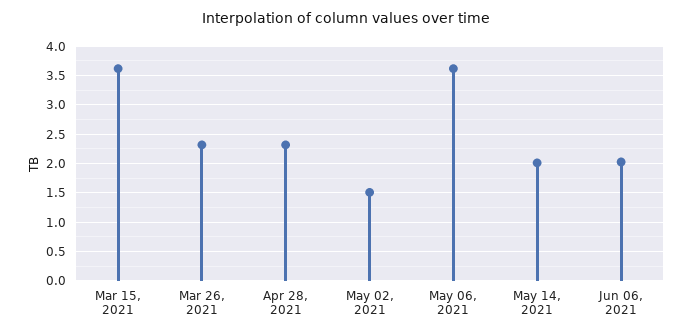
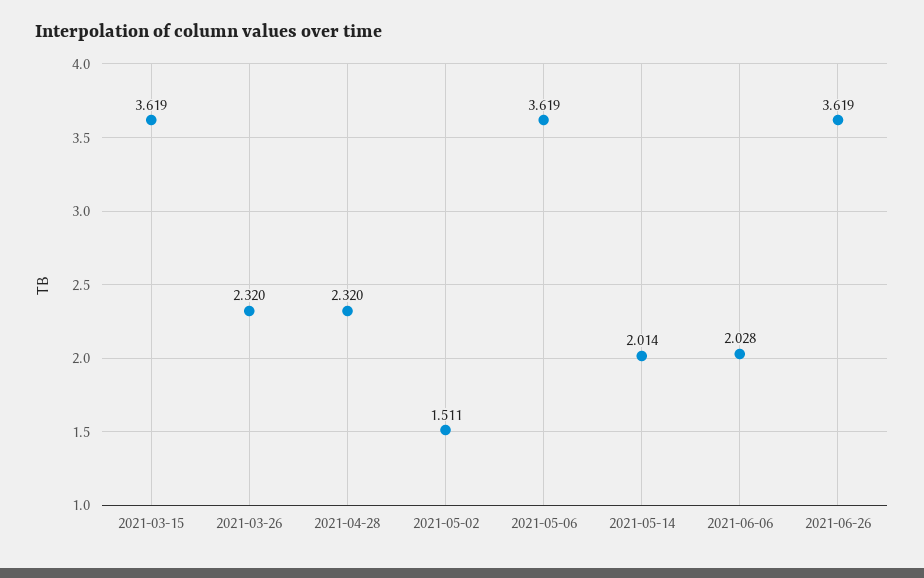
2021-06-26: none -> 3.619

